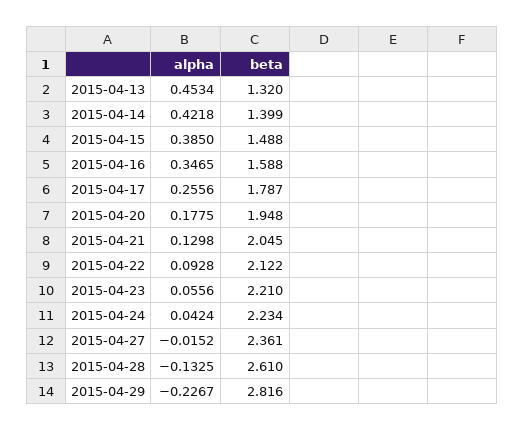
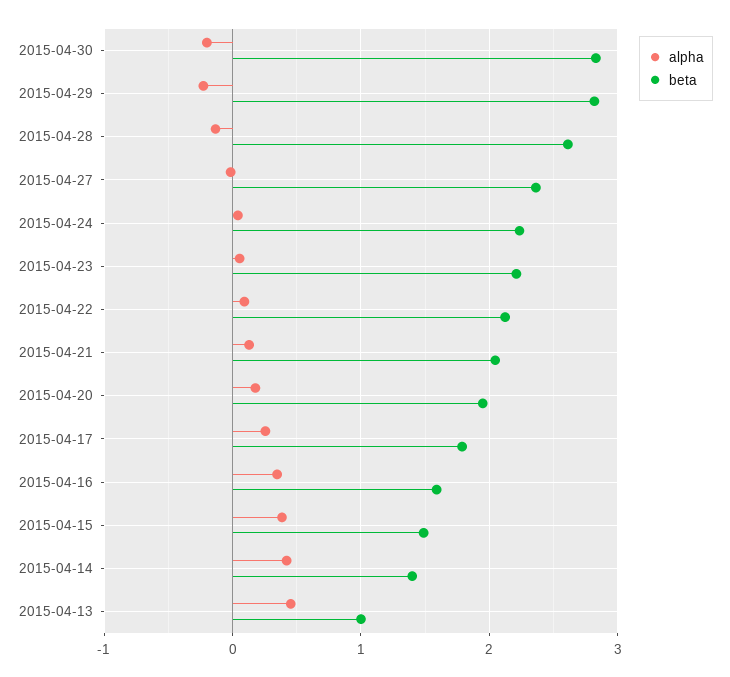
beta, 2015-04-13: 1.32 -> 1
alpha, 2015-04-30: none -> -0.2
beta, 2015-04-30: none -> 2.8

